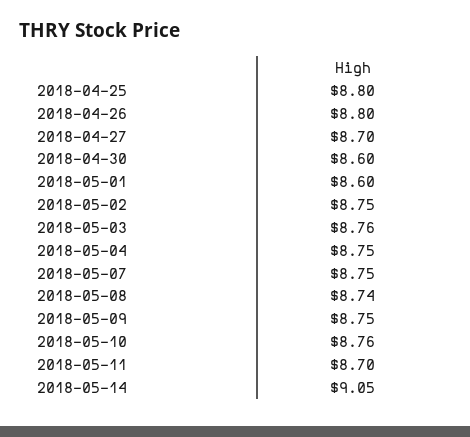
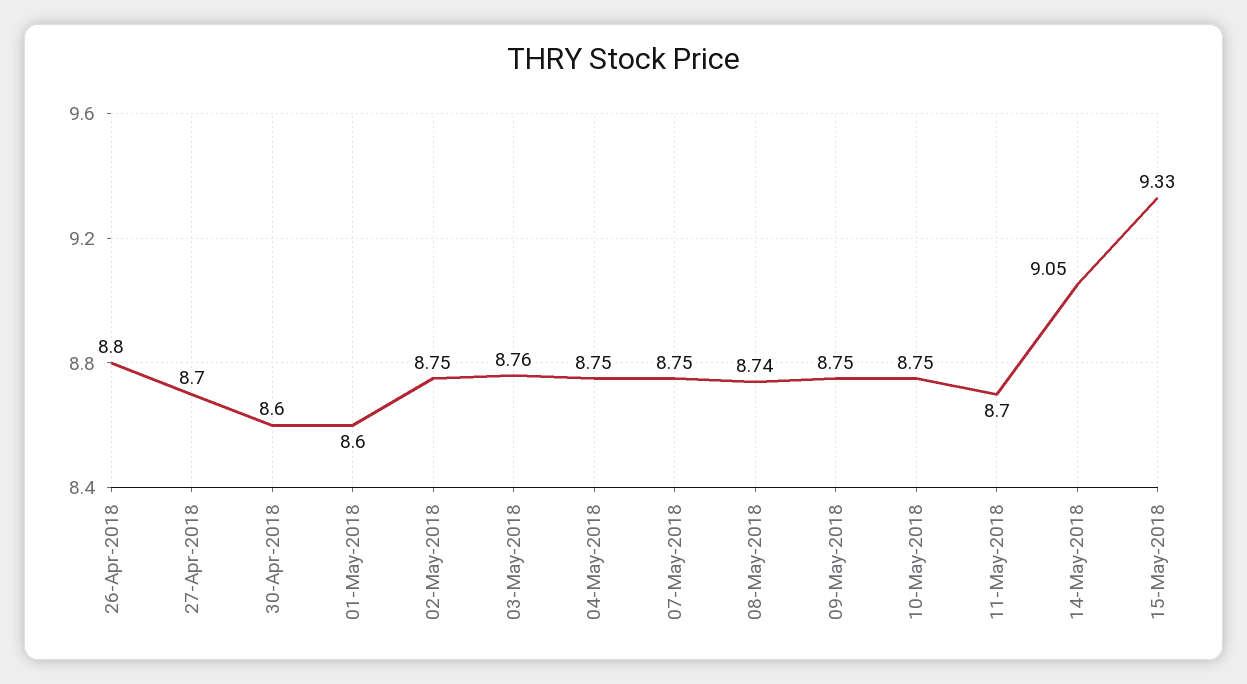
2018-04-25: 8.8 -> none
2018-05-10: 8.76 -> 8.75
15-May-2018: none -> 9.33

